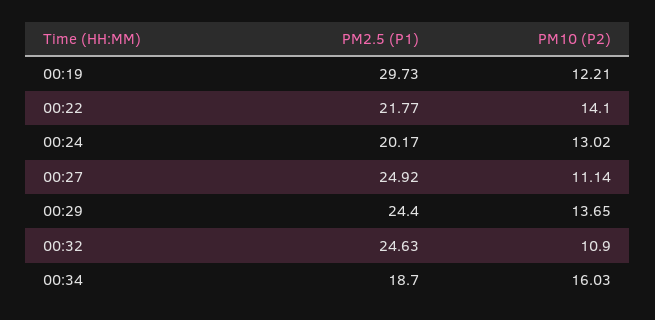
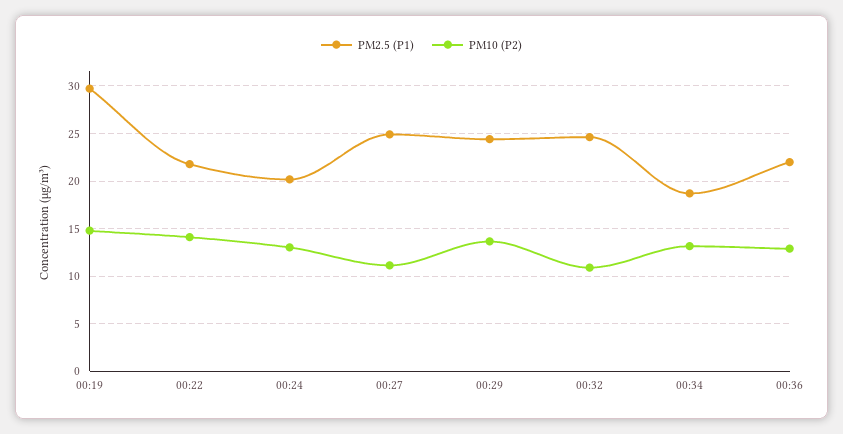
PM10 (P2), 00:19: 12.21 -> 15
PM10 (P2), 00:34: 16.03 -> 13
PM2.5 (P1), 00:36: none -> 22
PM10 (P2), 00:36: none -> 13

